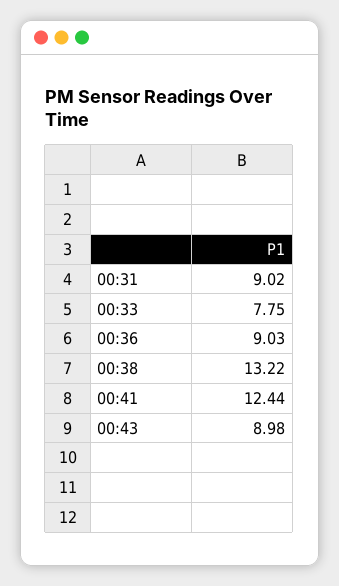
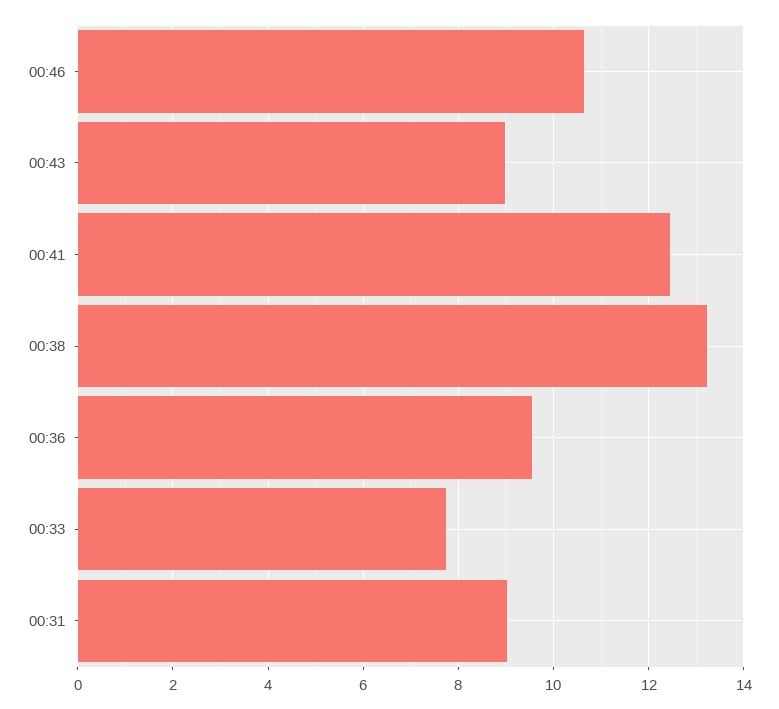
00:36: 9.03 -> 9.6
00:46: none -> 10.6

